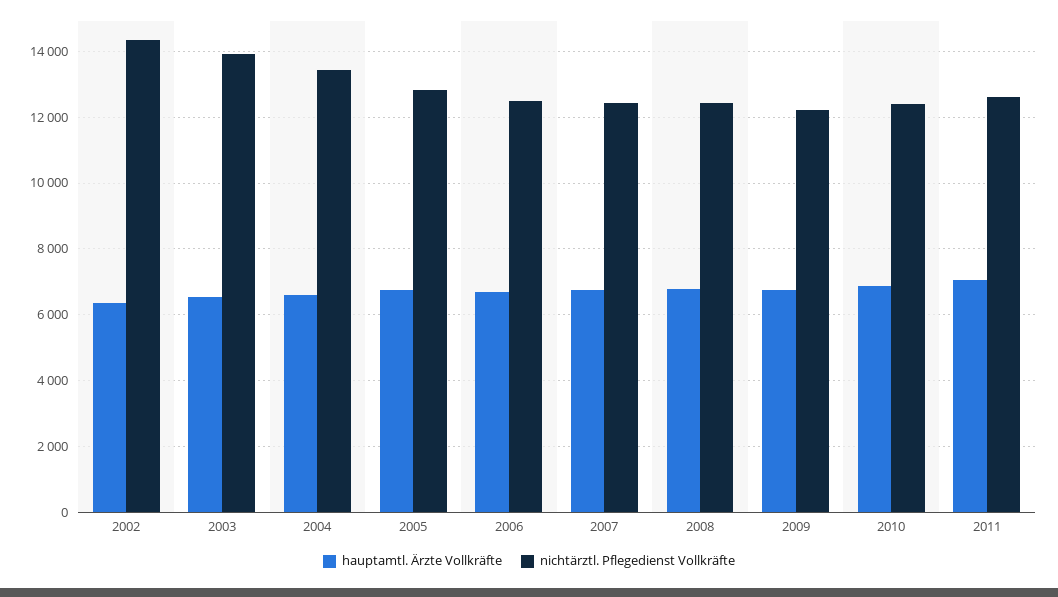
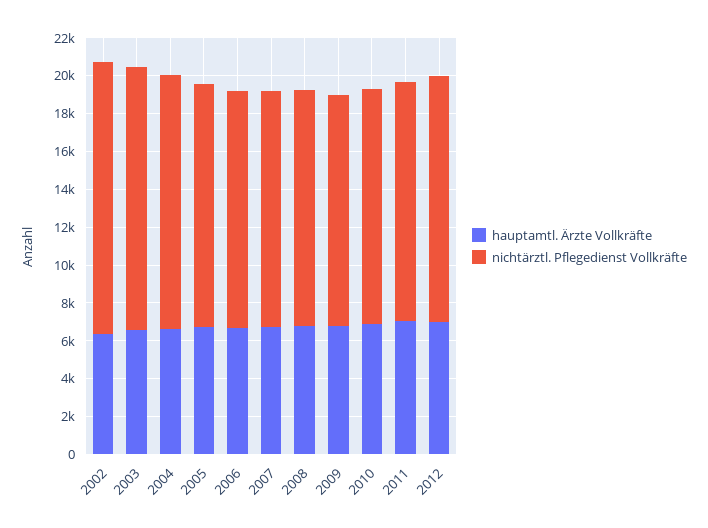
hauptamtl. Ärzte Vollkräfte, 2012: none -> 7000
nichtärztl. Pflegedienst Vollkräfte, 2012: none -> 13000

